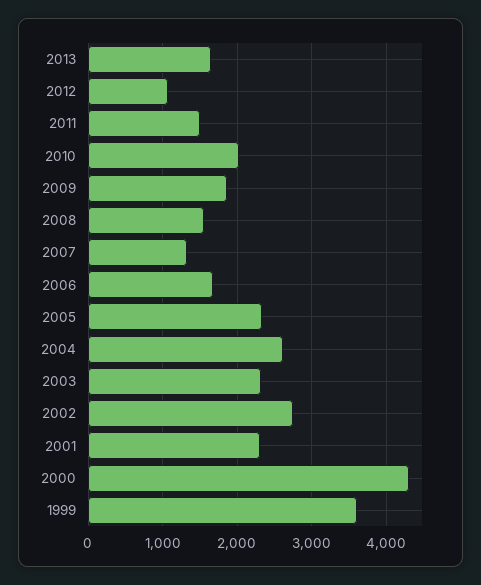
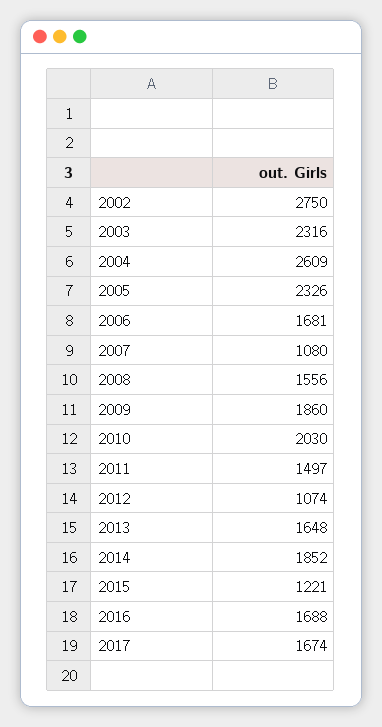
2007: 1300 -> 1080
2001: 2300 -> none
2000: 4300 -> none
1999: 3600 -> none
2014: none -> 1852
2015: none -> 1221
2016: none -> 1688
2017: none -> 1674

